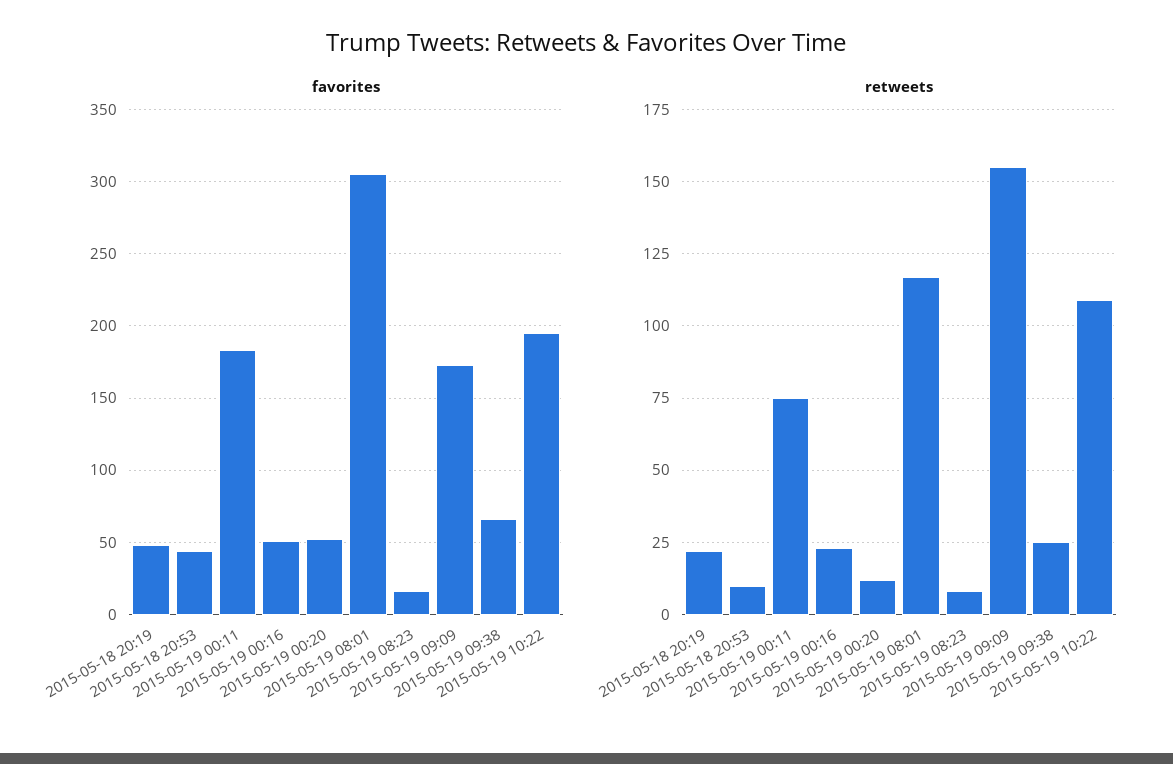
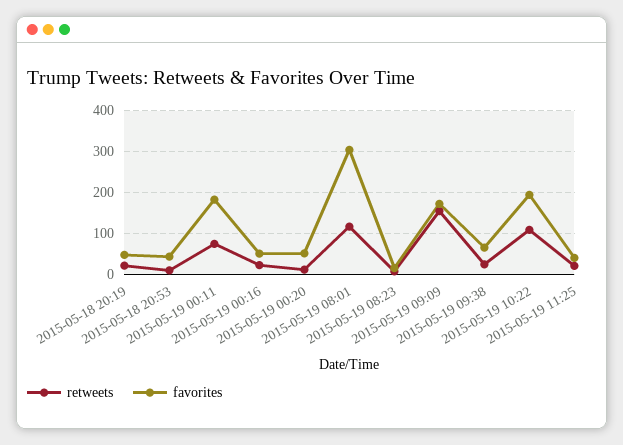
retweets, 2015-05-19 11:25: none -> 20
favorites, 2015-05-19 11:25: none -> 40

